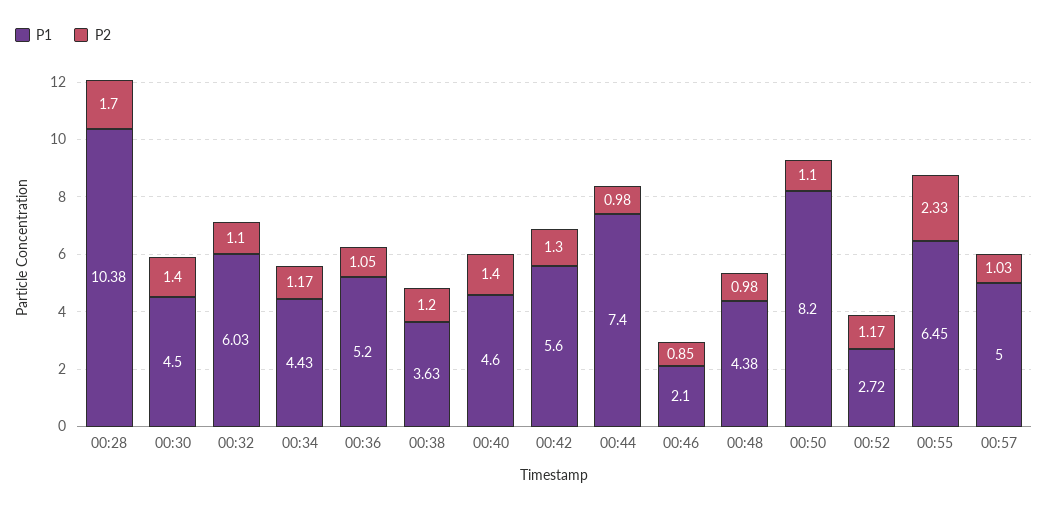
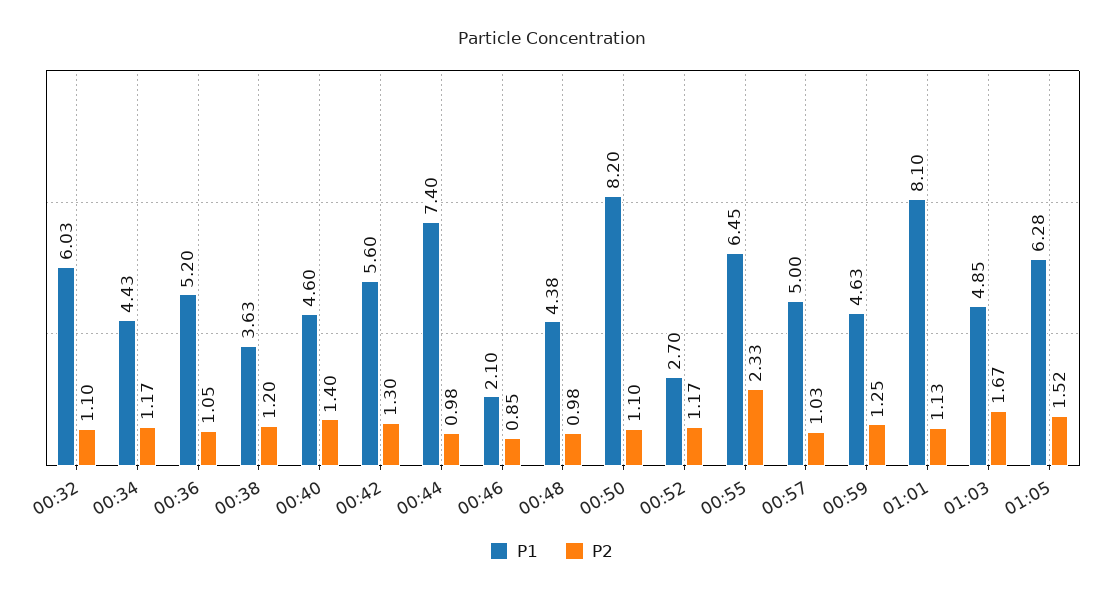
P1, 00:28: 10.38 -> none
P2, 00:28: 1.7 -> none
P1, 00:30: 4.5 -> none
P2, 00:30: 1.4 -> none
P1, 00:52: 2.72 -> 2.7
P1, 00:59: none -> 4.63
P2, 00:59: none -> 1.25
P1, 01:01: none -> 8.1
P2, 01:01: none -> 1.13
P1, 01:03: none -> 4.85
P2, 01:03: none -> 1.67
P1, 01:05: none -> 6.28
P2, 01:05: none -> 1.52

